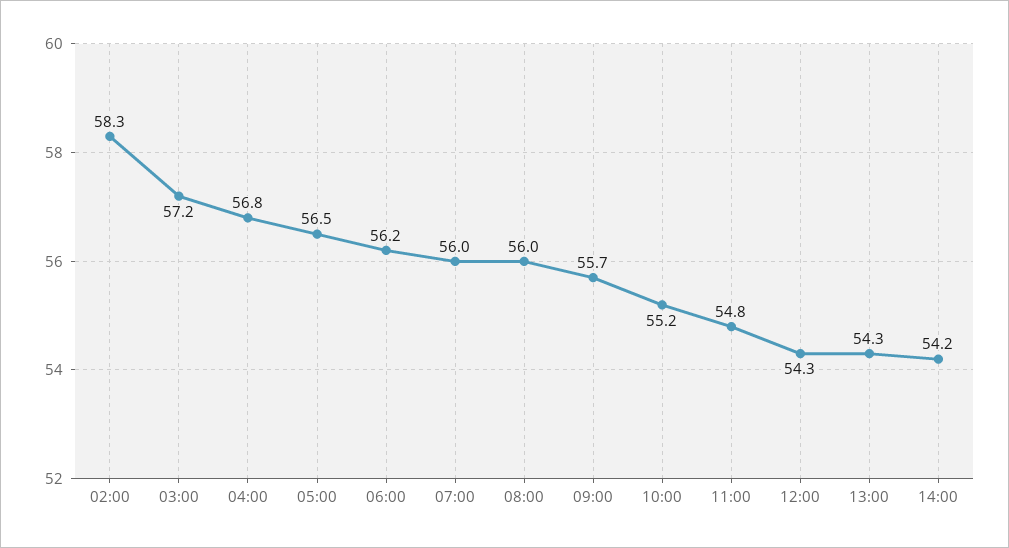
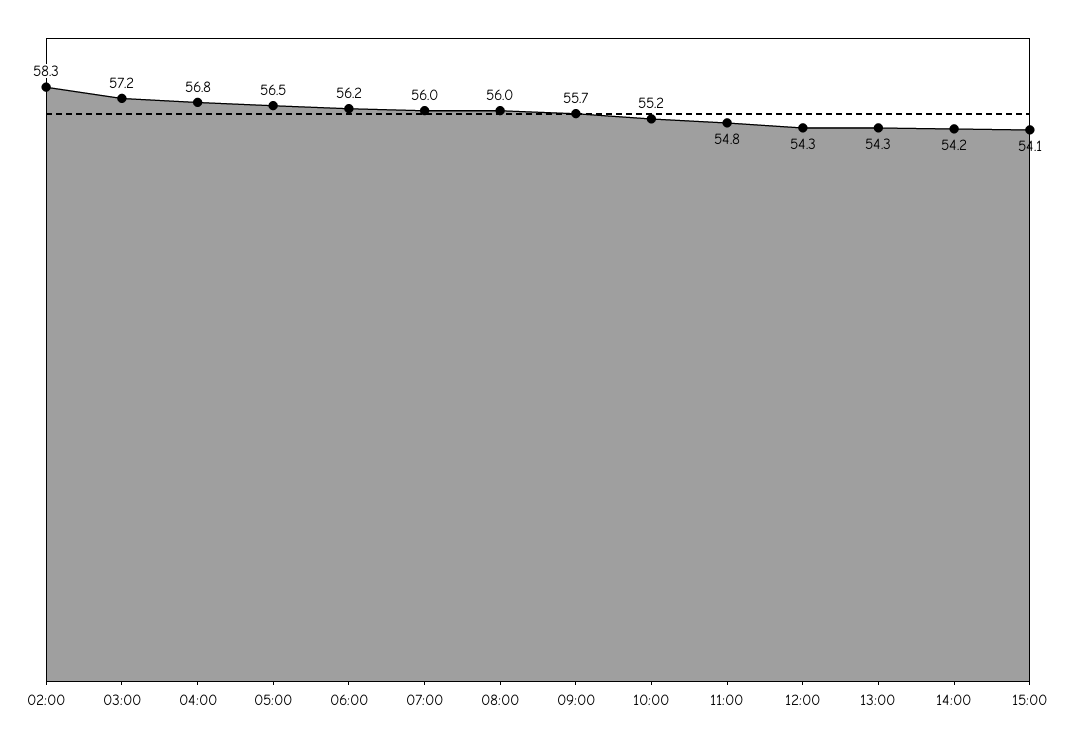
15:00: none -> 54.1

